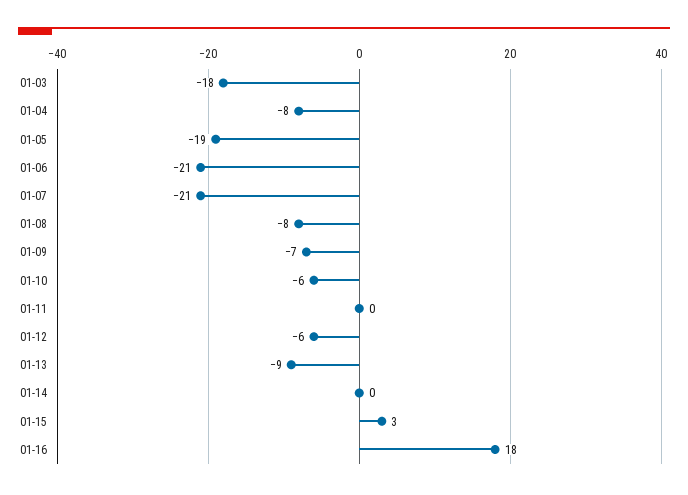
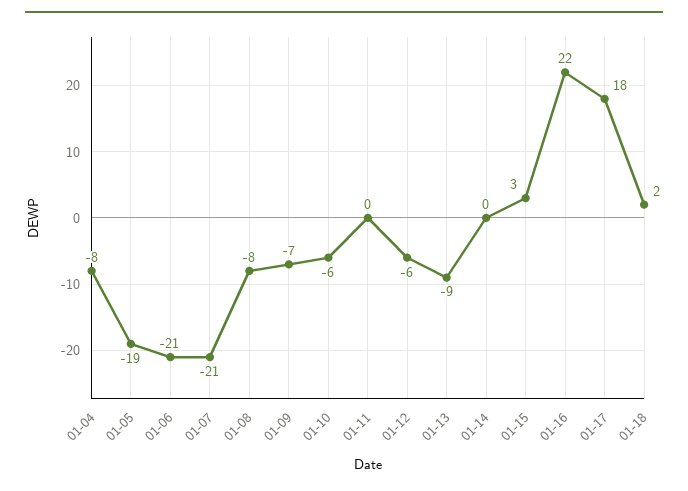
01-03: -18 -> none
01-16: 18 -> 22
01-17: none -> 18
01-18: none -> 2

